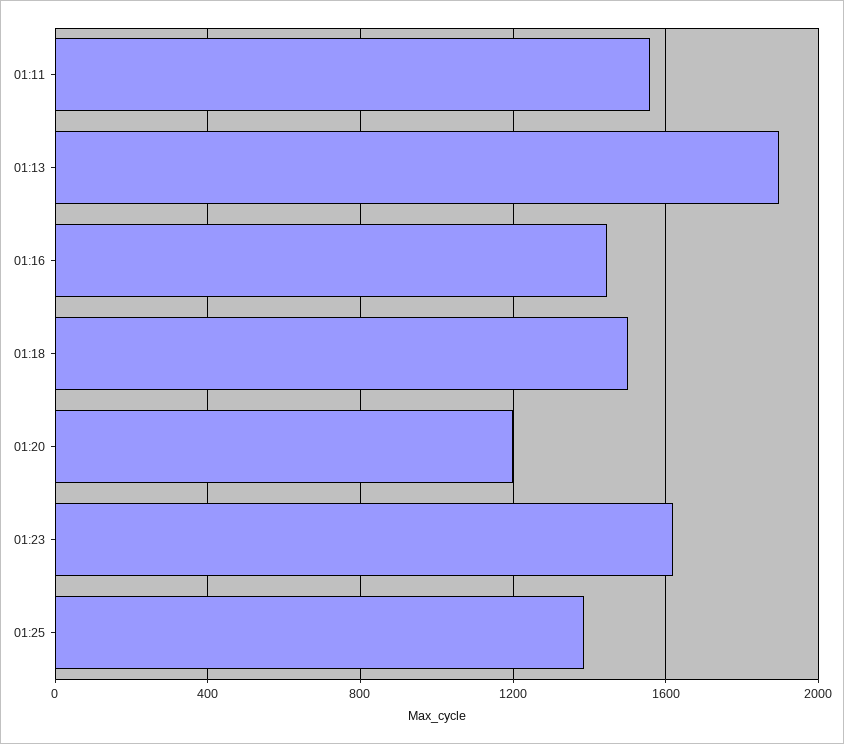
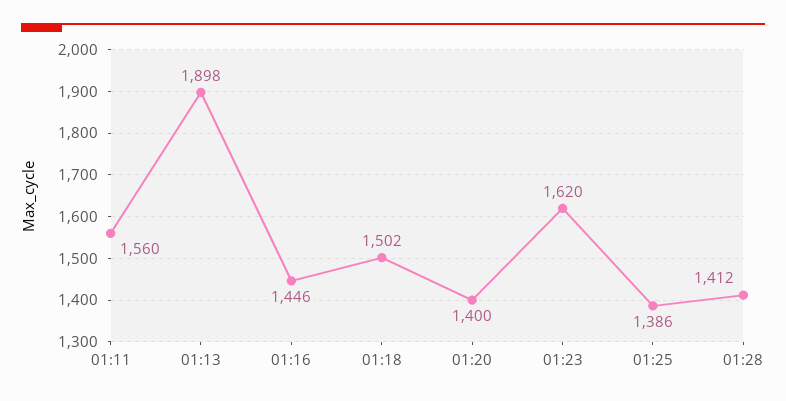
01:20: 1200 -> 1400
01:28: none -> 1412

